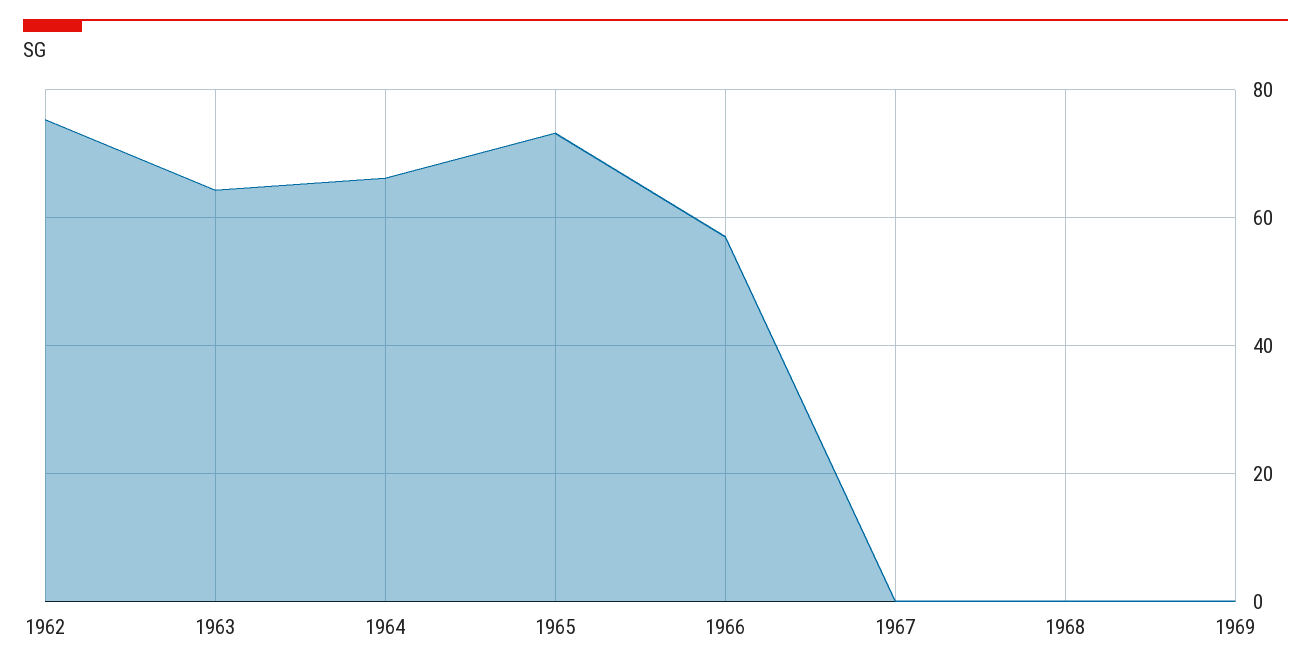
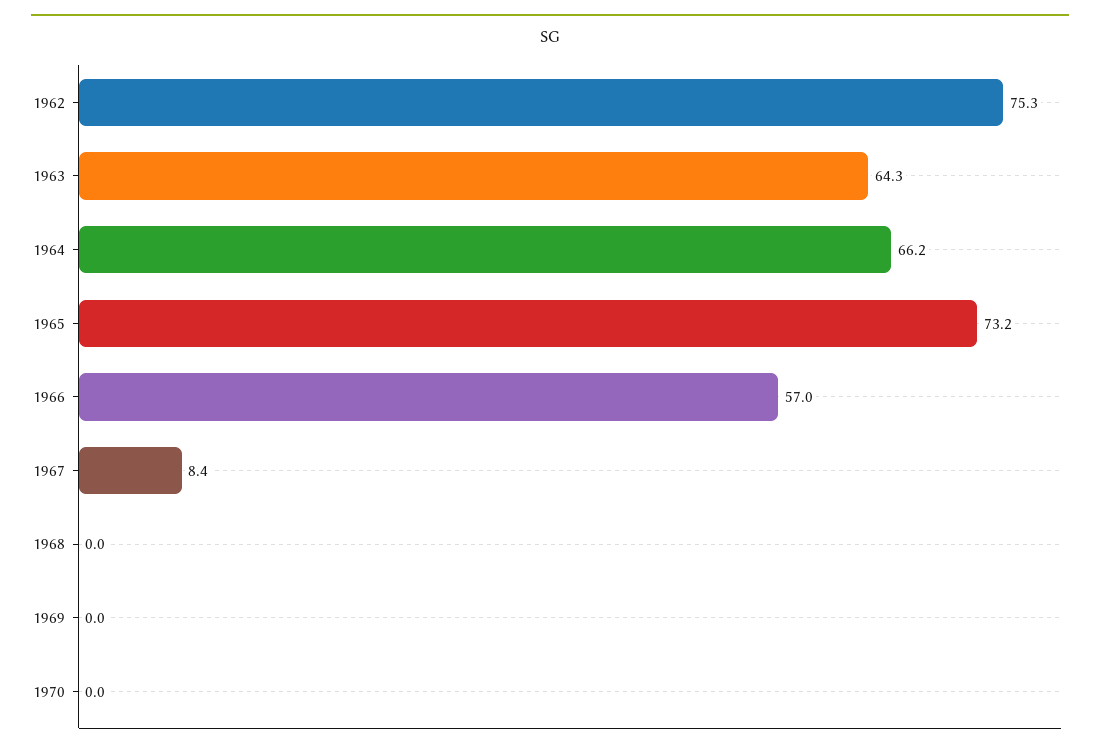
1967: 0 -> 8.4
1970: none -> 0

